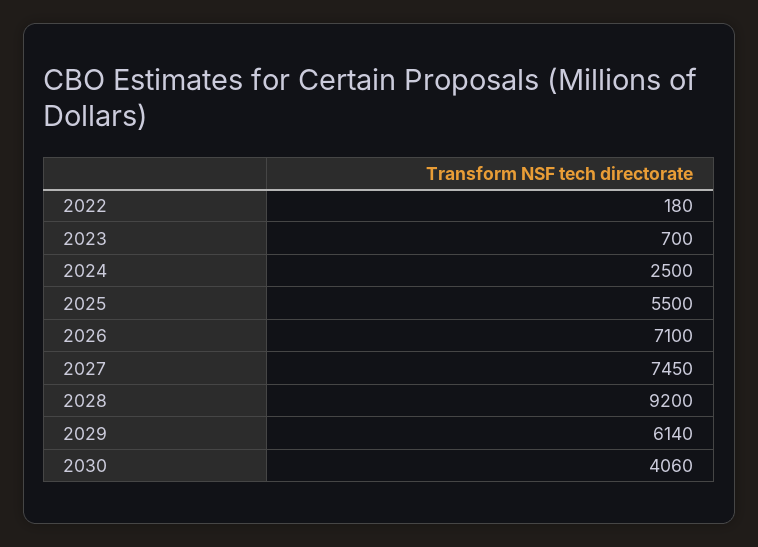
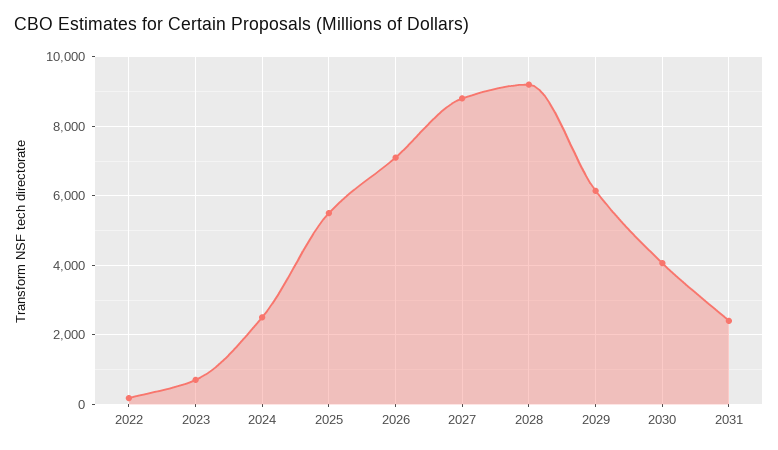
2027: 7450 -> 8800
2031: none -> 2400

